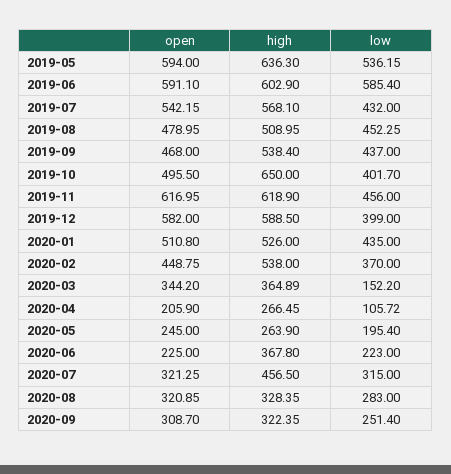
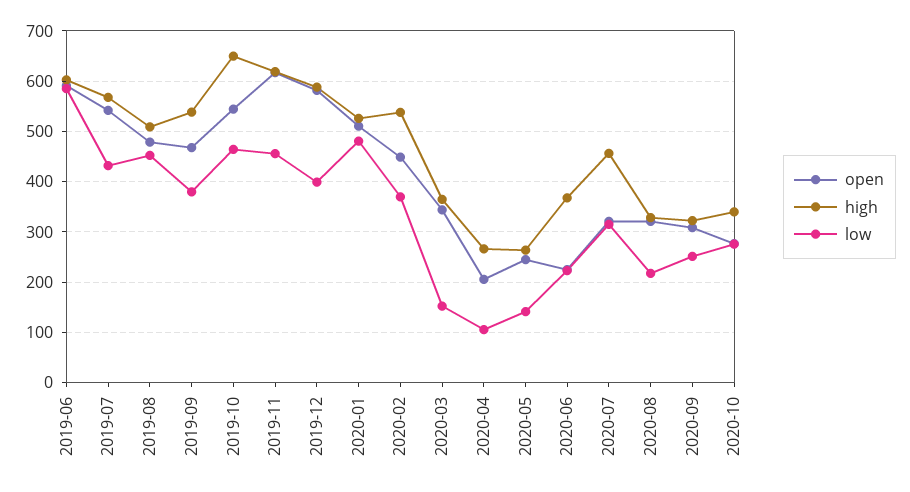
open, 2019-05: 594 -> none
high, 2019-05: 636.3 -> none
low, 2019-05: 536.15 -> none
low, 2019-09: 437 -> 380
open, 2019-10: 495.5 -> 540
low, 2019-10: 401.7 -> 460
low, 2020-01: 435 -> 480
low, 2020-05: 195.4 -> 140
low, 2020-08: 283 -> 220
open, 2020-10: none -> 280
high, 2020-10: none -> 340
low, 2020-10: none -> 280

